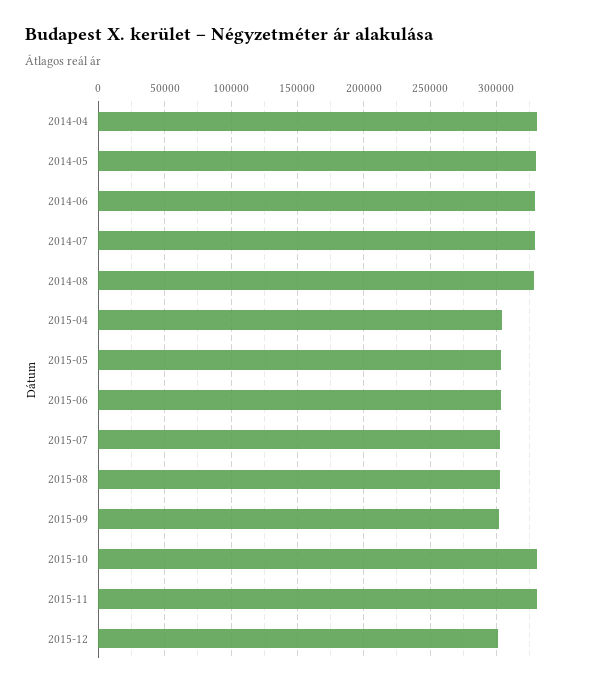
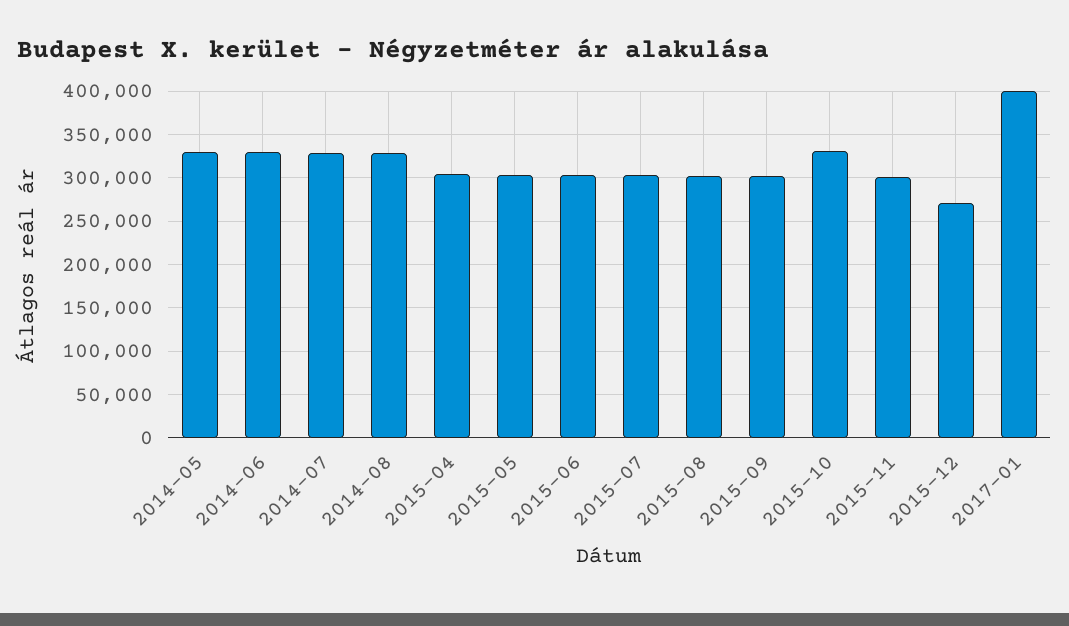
2014-04: 330000 -> none
2015-11: 330000 -> 300000
2015-12: 300000 -> 270000
2017-01: none -> 400000

